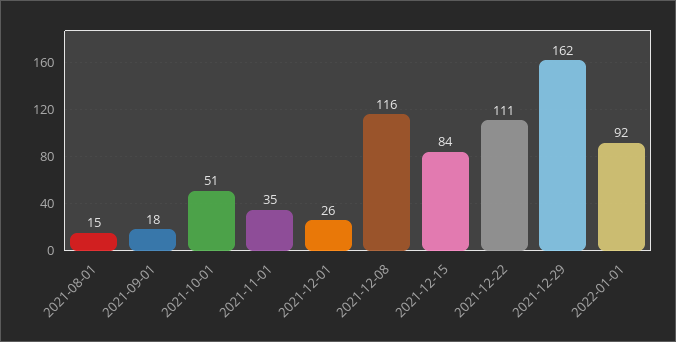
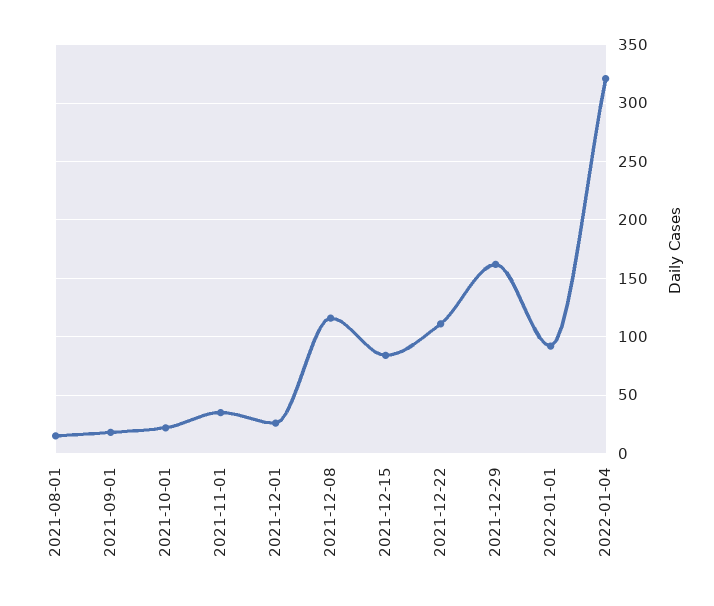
2021-10-01: 51 -> 20
2022-01-04: none -> 320

